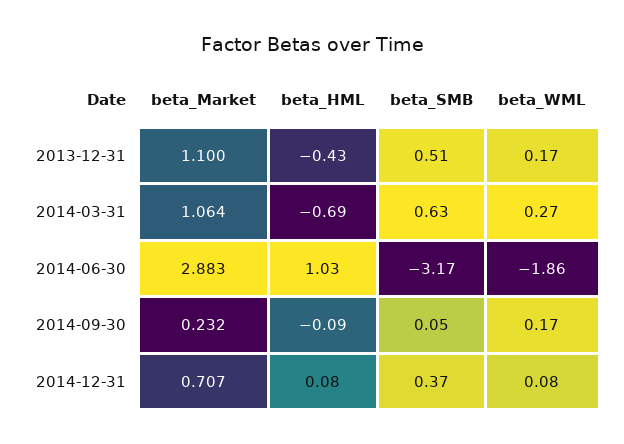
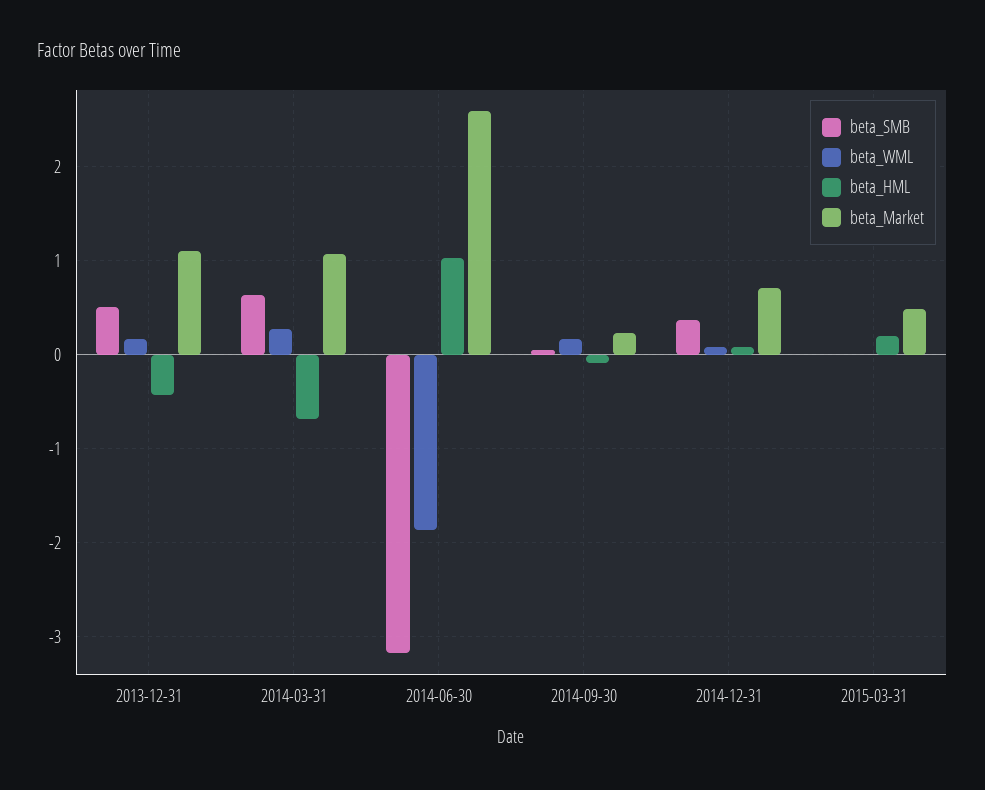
beta_Market, 2014-06-30: 2.883 -> 2.6
beta_SMB, 2015-03-31: none -> 0
beta_WML, 2015-03-31: none -> 0
beta_HML, 2015-03-31: none -> 0.2
beta_Market, 2015-03-31: none -> 0.5

